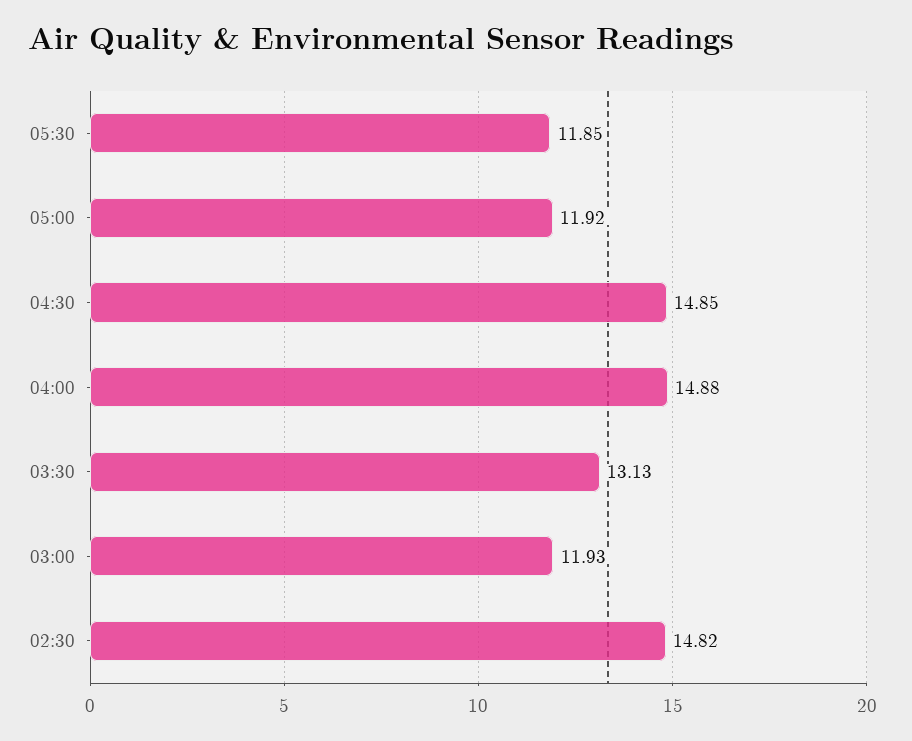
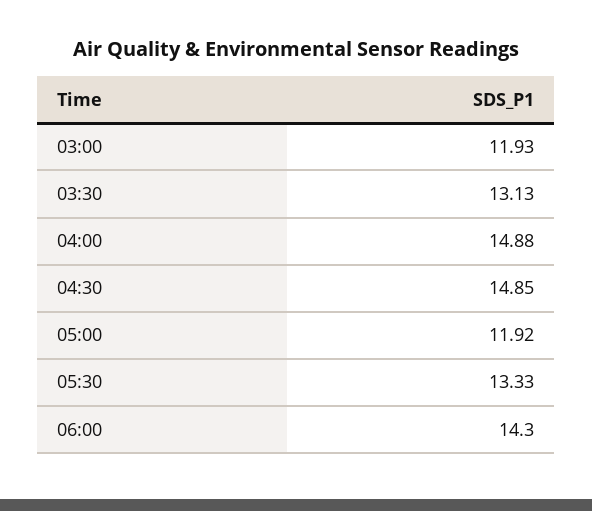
05:30: 11.85 -> 13.33
02:30: 14.82 -> none
06:00: none -> 14.3

